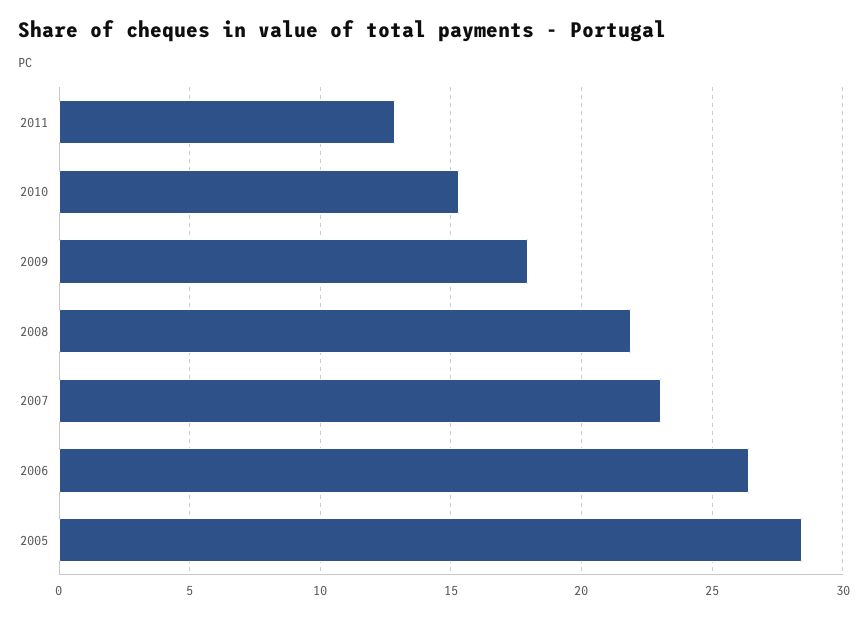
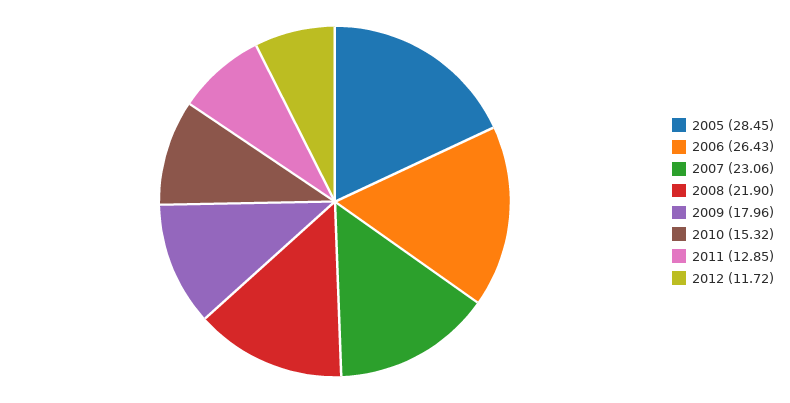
2012: none -> 11.72

